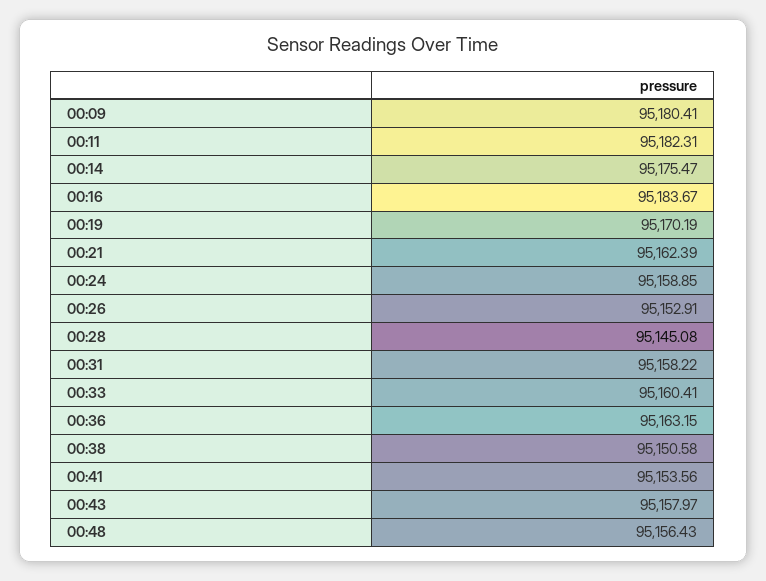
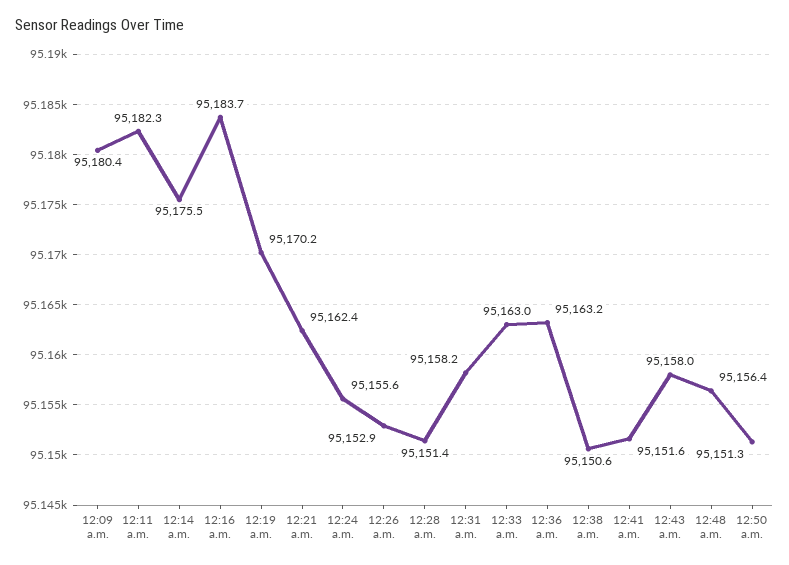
00:24: 95158.85 -> 95155.6
00:28: 95145.08 -> 95151.4
00:33: 95160.41 -> 95163
00:41: 95153.56 -> 95151.6
12:50 a.m.: none -> 95151.3

